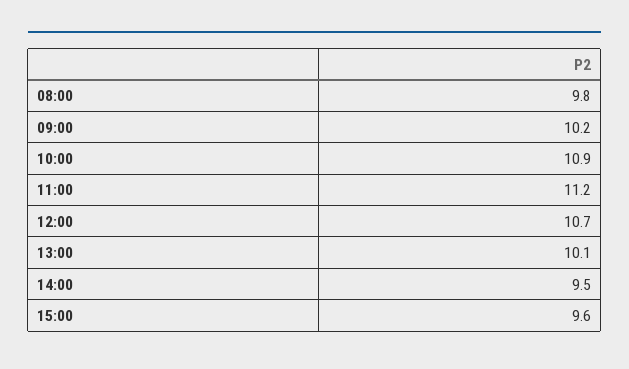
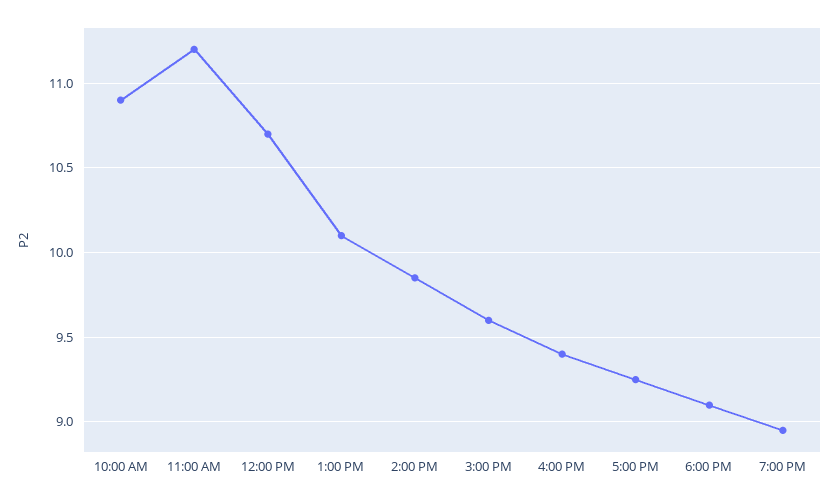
08:00: 9.8 -> none
09:00: 10.2 -> none
14:00: 9.5 -> 9.85
4:00 PM: none -> 9.4
5:00 PM: none -> 9.25
6:00 PM: none -> 9.1
7:00 PM: none -> 8.95

